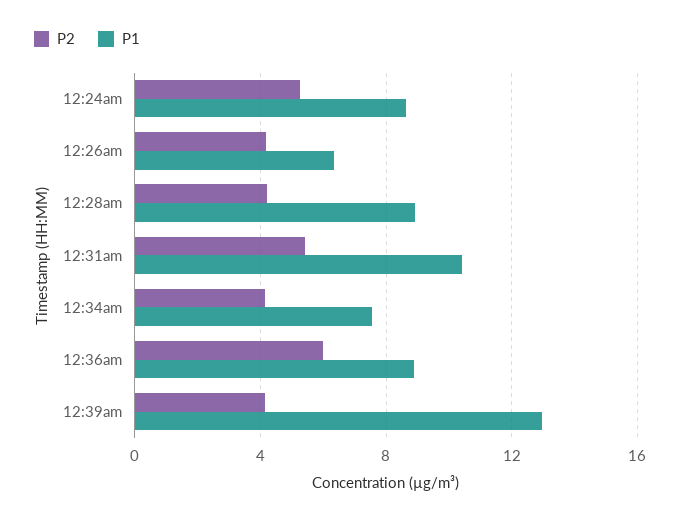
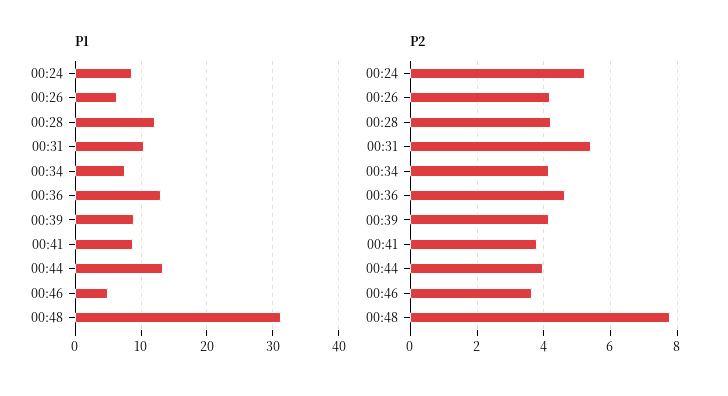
P1, 12:28am: 9 -> 12
P2, 12:36am: 6 -> 4.6
P1, 12:36am: 9 -> 13
P1, 12:39am: 13 -> 9
P1, 00:41: none -> 9
P1, 00:44: none -> 13
P1, 00:46: none -> 5
P1, 00:48: none -> 31
P2, 00:41: none -> 3.8
P2, 00:44: none -> 4
P2, 00:46: none -> 3.6
P2, 00:48: none -> 7.8

